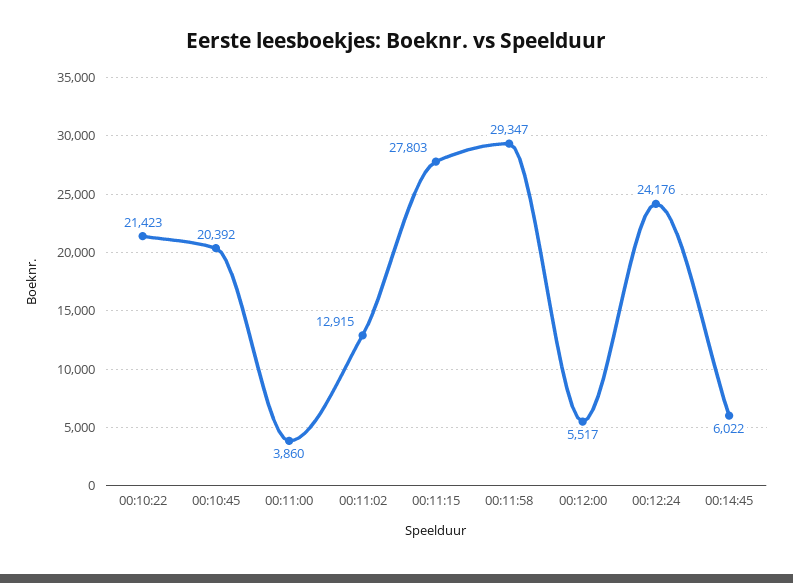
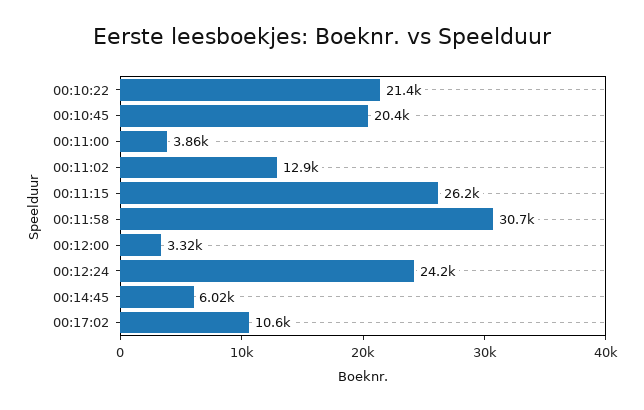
00:11:15: 27803 -> 26200
00:11:58: 29347 -> 30700
00:12:00: 5517 -> 3320
00:17:02: none -> 10600

